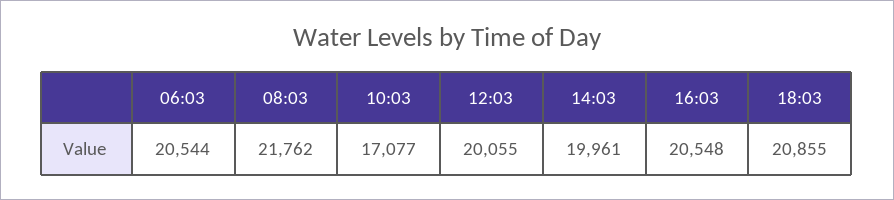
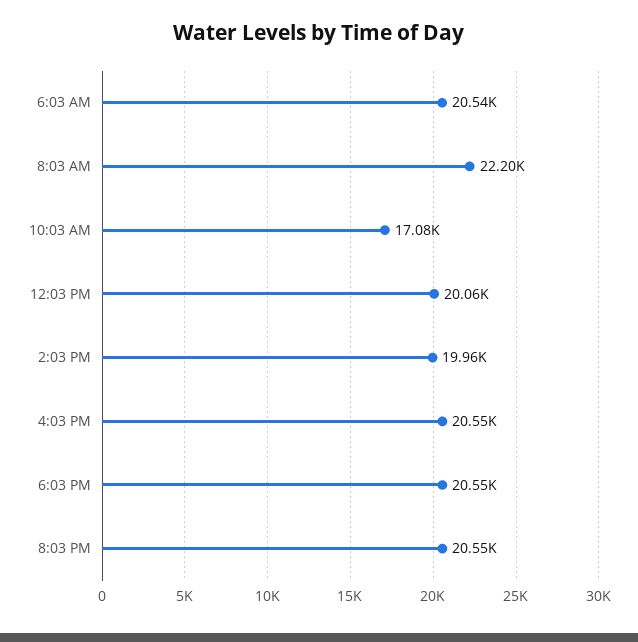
08:03: 21762 -> 22200
18:03: 20855 -> 20550
8:03 PM: none -> 20550

